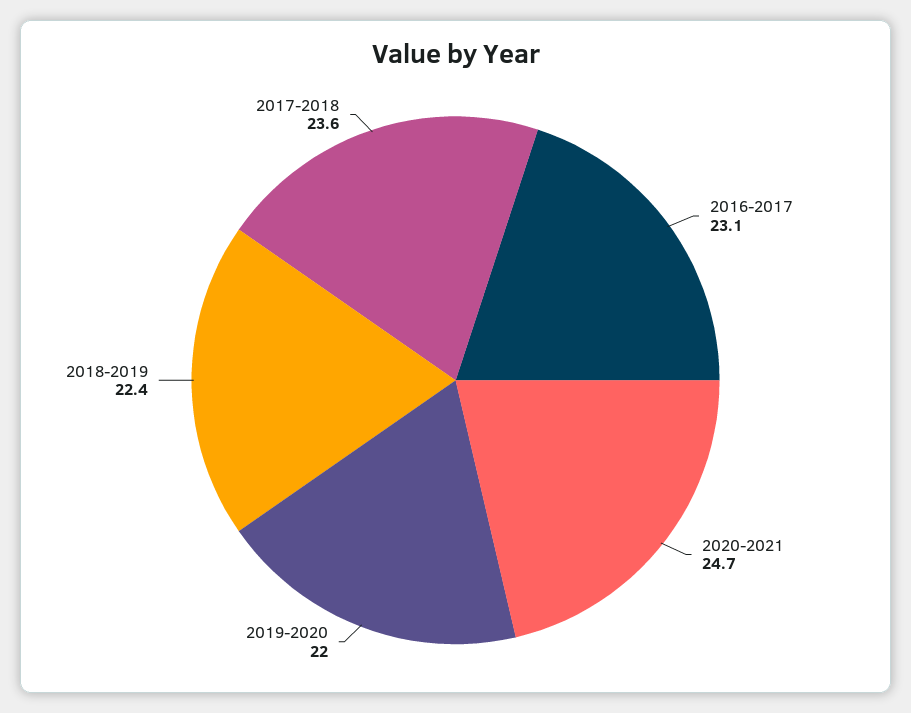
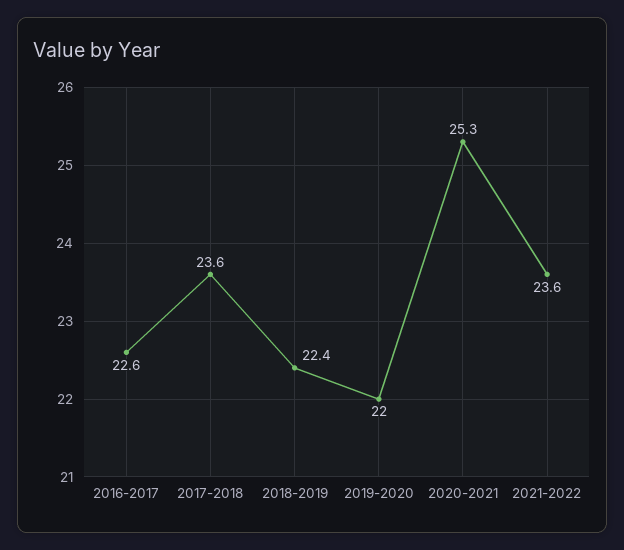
2016-2017: 23.1 -> 22.6
2020-2021: 24.7 -> 25.3
2021-2022: none -> 23.6

